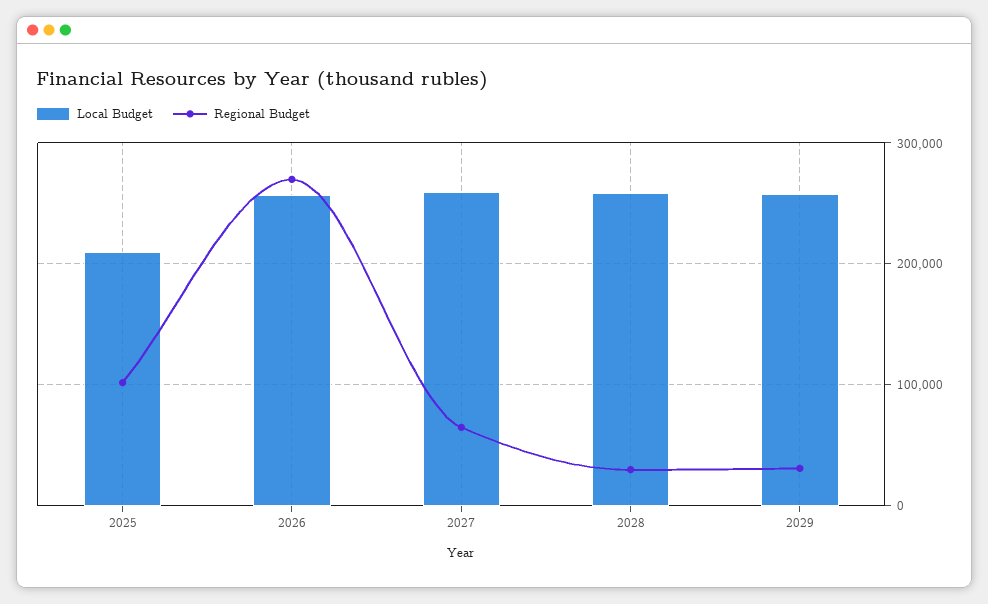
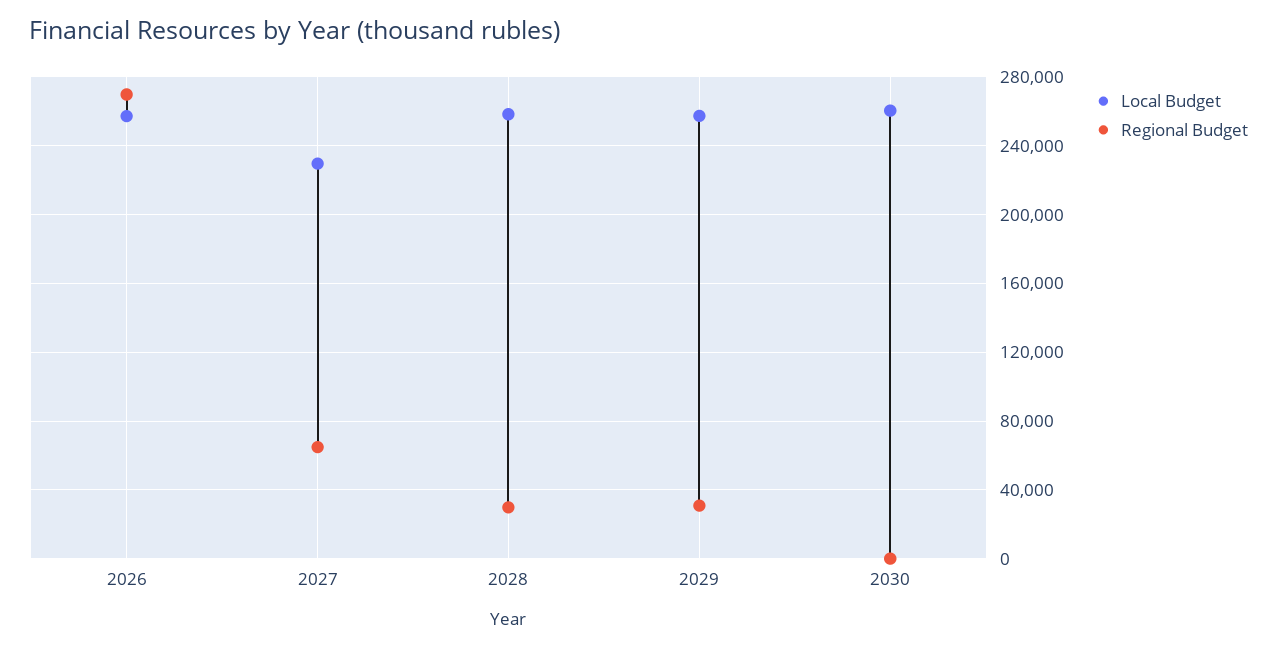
Local Budget, 2025: 210000 -> none
Regional Budget, 2025: 100000 -> none
Local Budget, 2027: 260000 -> 230000
Local Budget, 2030: none -> 260000
Regional Budget, 2030: none -> 0

